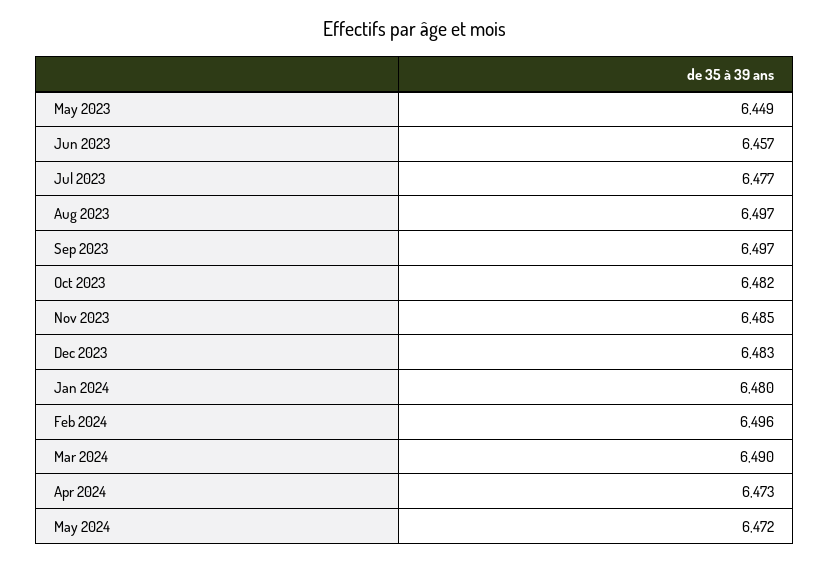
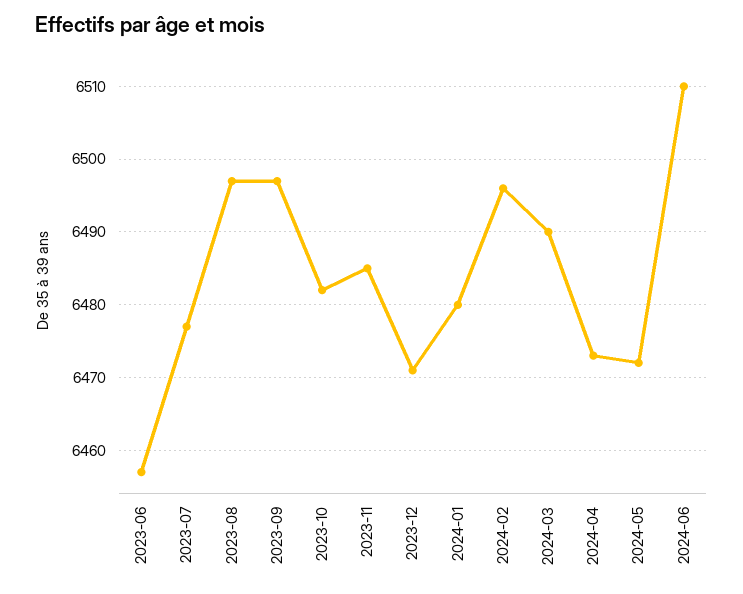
May 2023: 6449 -> none
Dec 2023: 6483 -> 6471
2024-06: none -> 6510

